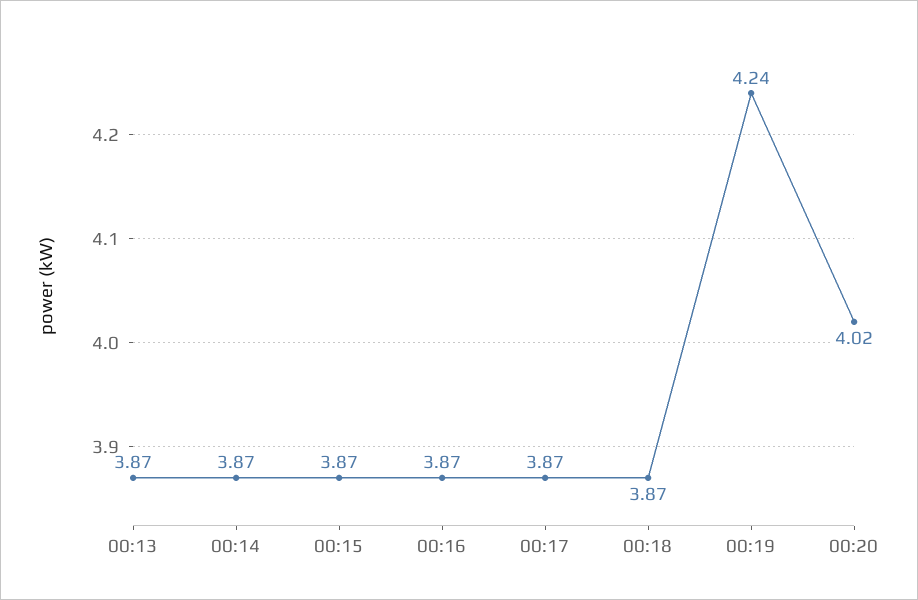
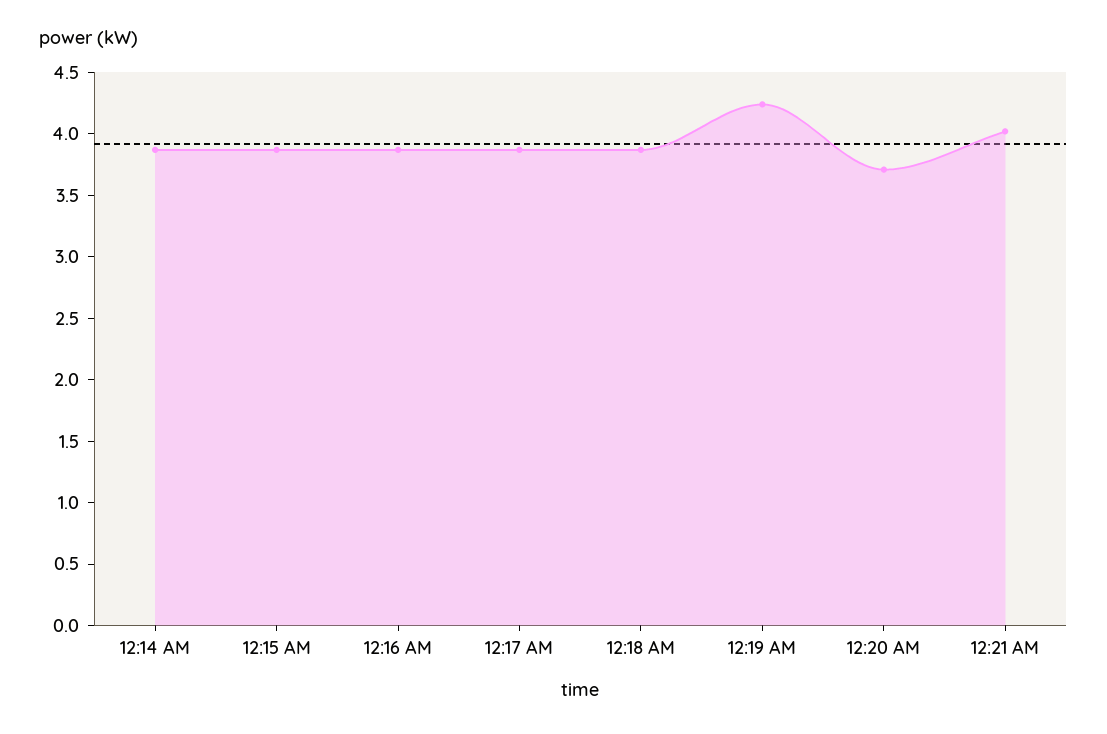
00:13: 3.87 -> none
00:20: 4.02 -> 3.7
12:21 AM: none -> 4

